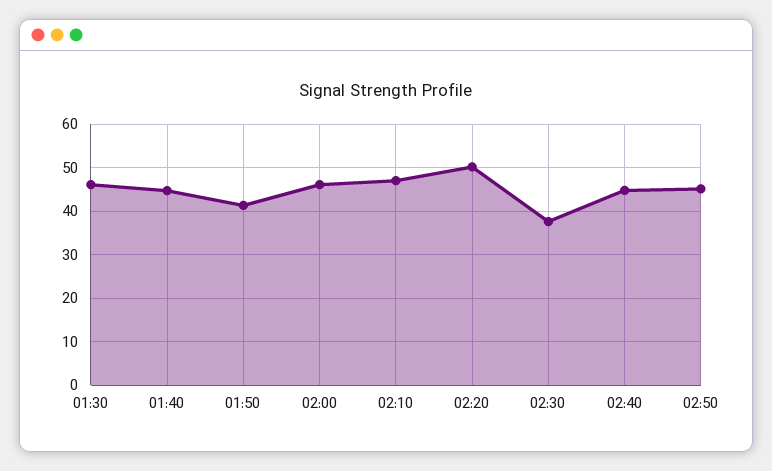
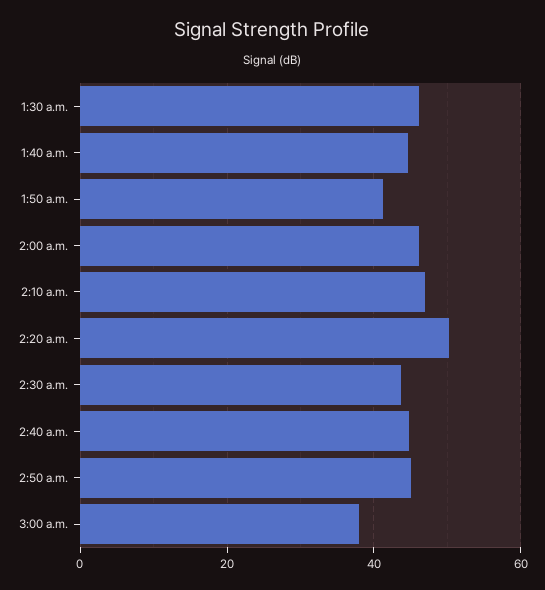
02:30: 38 -> 44
3:00 a.m.: none -> 38

